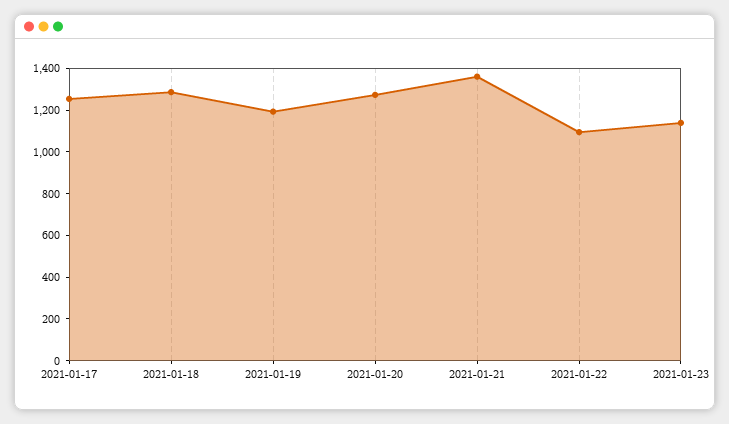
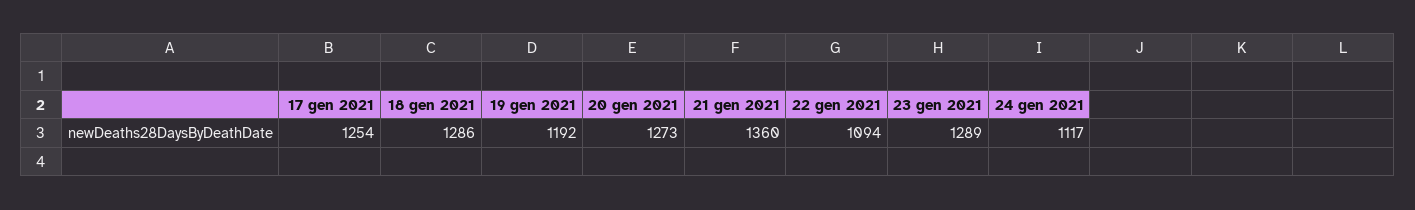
2021-01-23: 1150 -> 1289
24 gen 2021: none -> 1117

